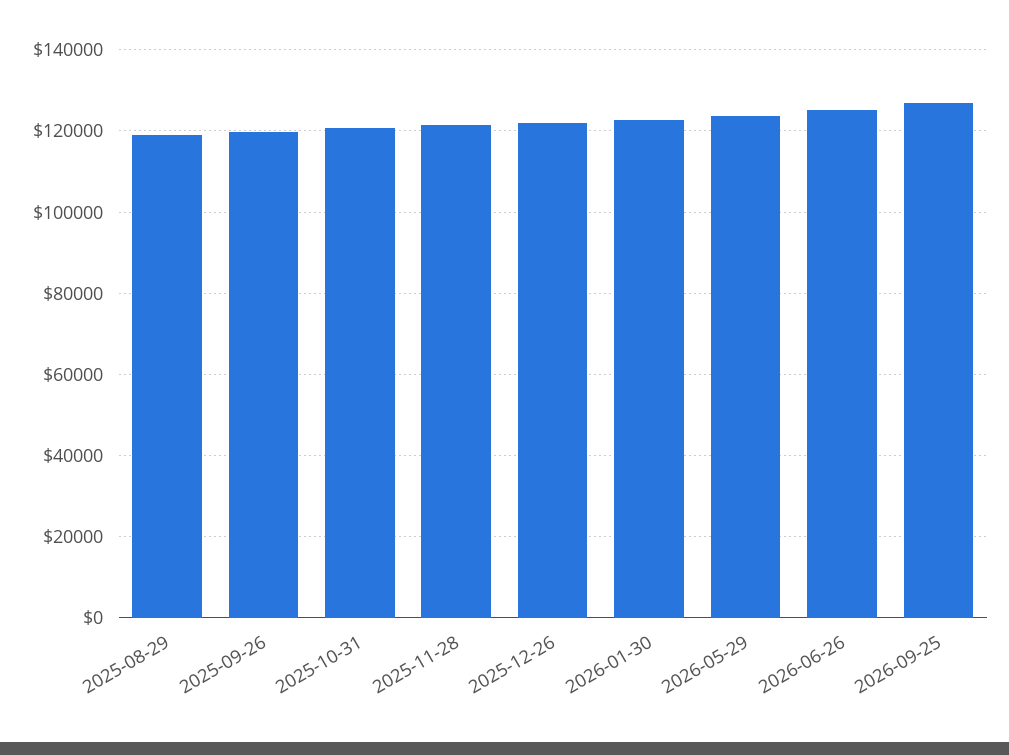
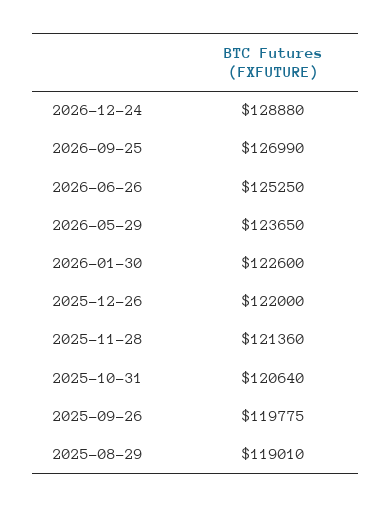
2026-12-24: none -> 128880

